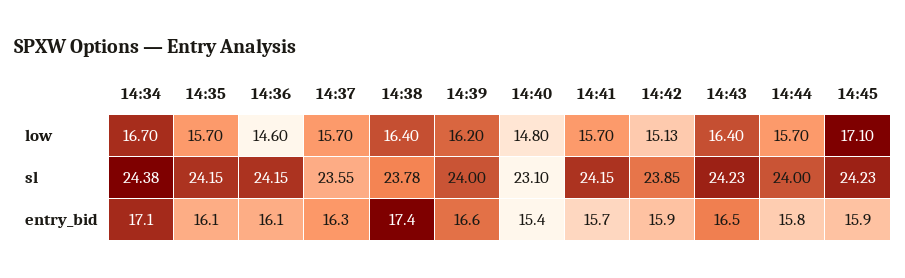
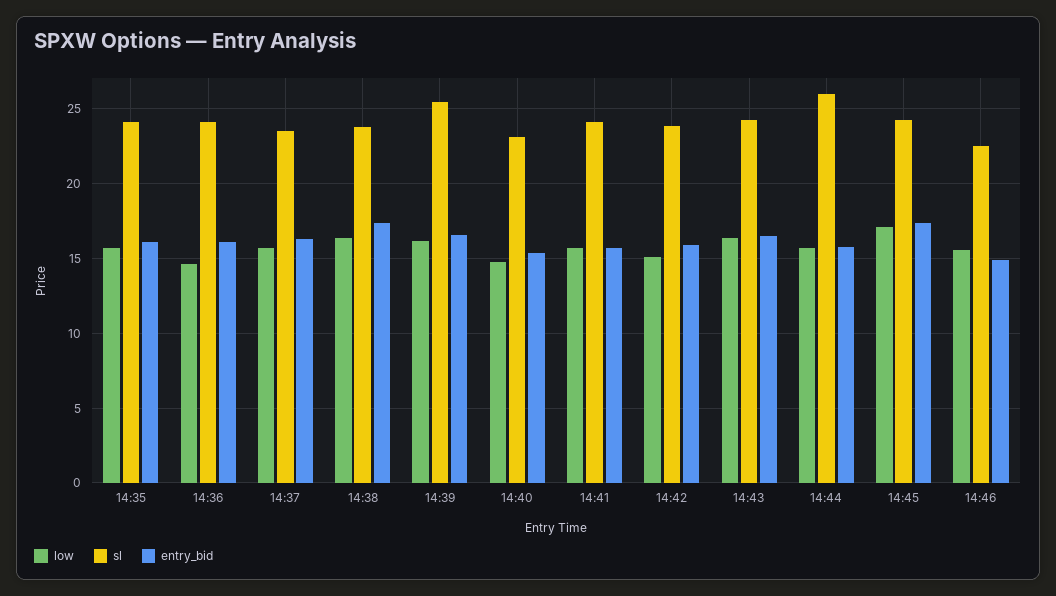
low, 14:34: 16.7 -> none
sl, 14:34: 24.38 -> none
sl, 14:39: 24 -> 25.5
sl, 14:44: 24 -> 26
entry_bid, 14:34: 17.1 -> none
entry_bid, 14:45: 15.9 -> 17.5
low, 14:46: none -> 15.5
sl, 14:46: none -> 22.5
entry_bid, 14:46: none -> 15

